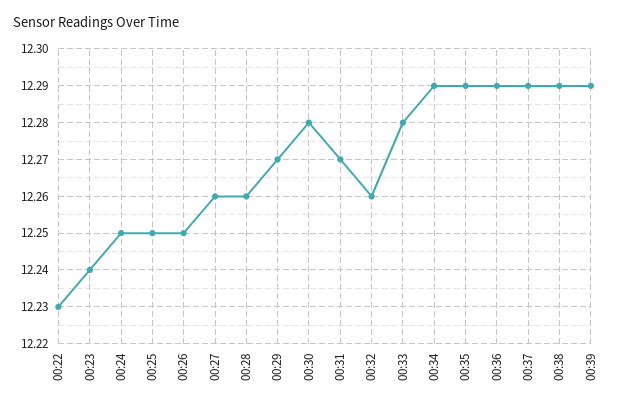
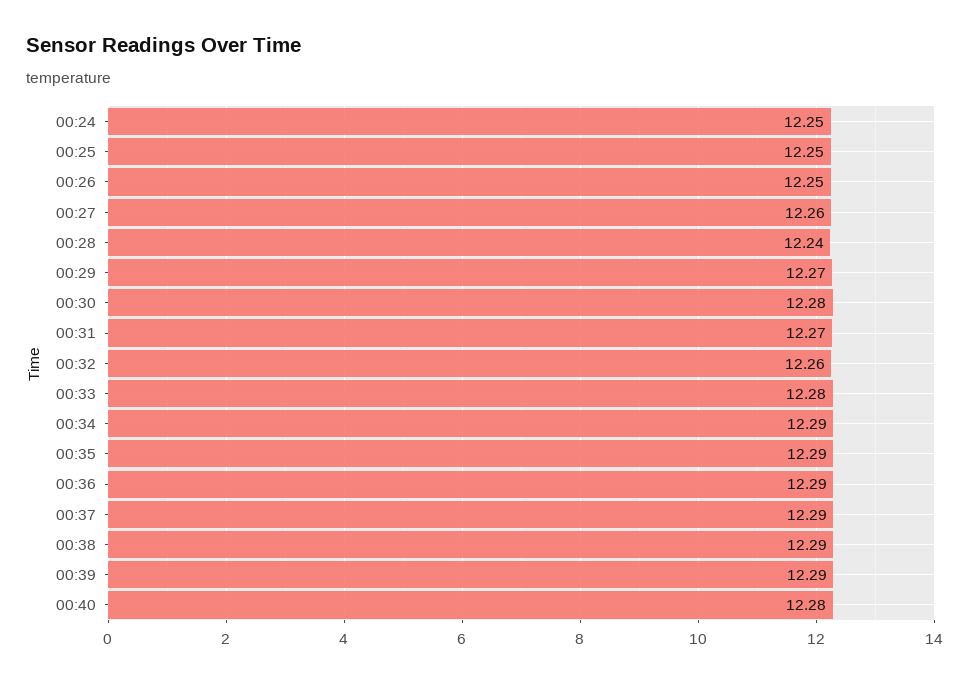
00:22: 12.23 -> none
00:23: 12.24 -> none
00:28: 12.26 -> 12.24
00:40: none -> 12.28

